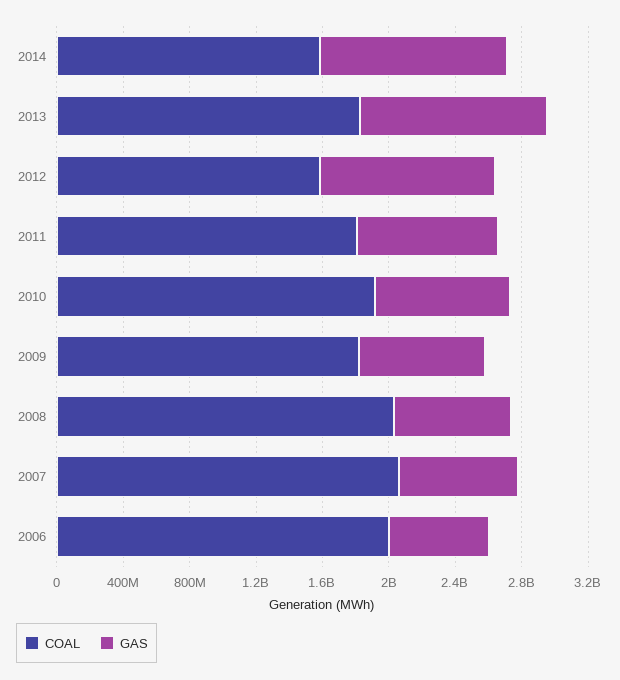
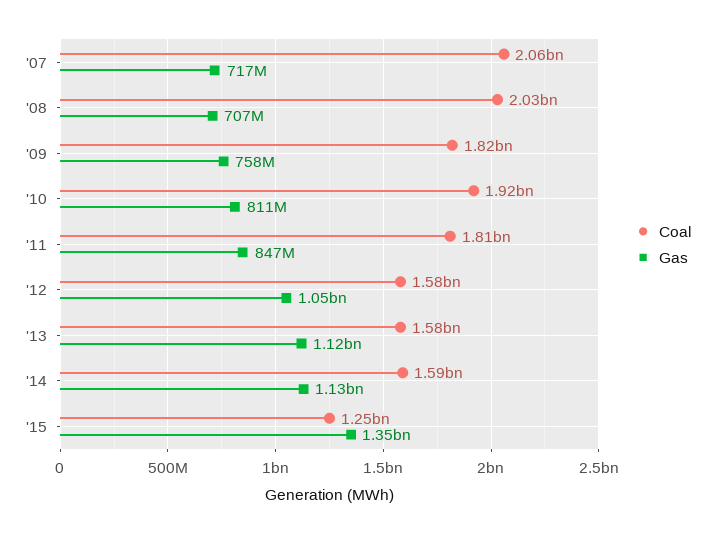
COAL, 2013: 1800000000 -> 1580000000
COAL, 2006: 2000000000 -> none
GAS, 2006: 600000000 -> none
COAL, '15: none -> 1250000000
GAS, '15: none -> 1350000000

